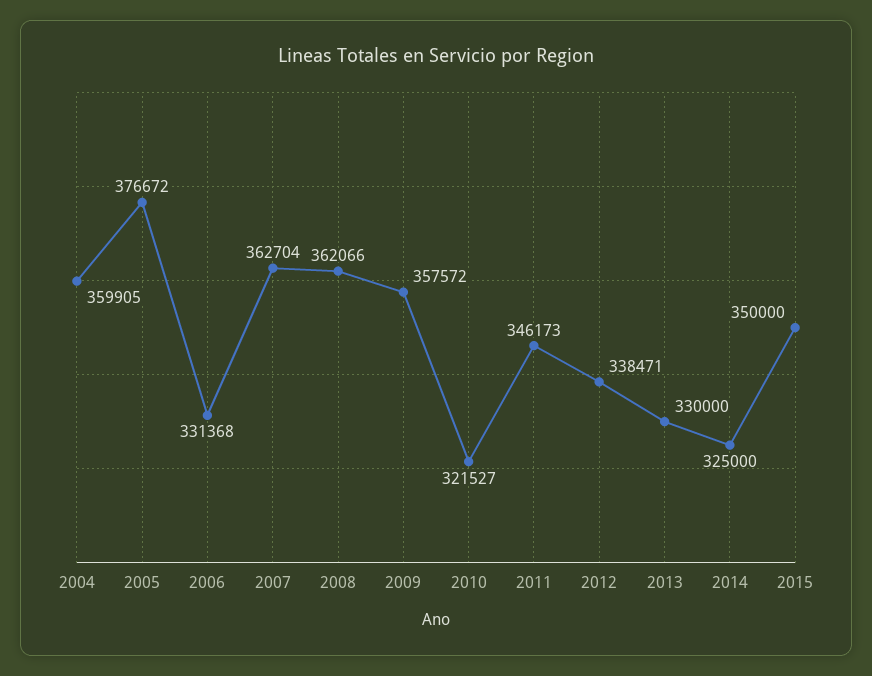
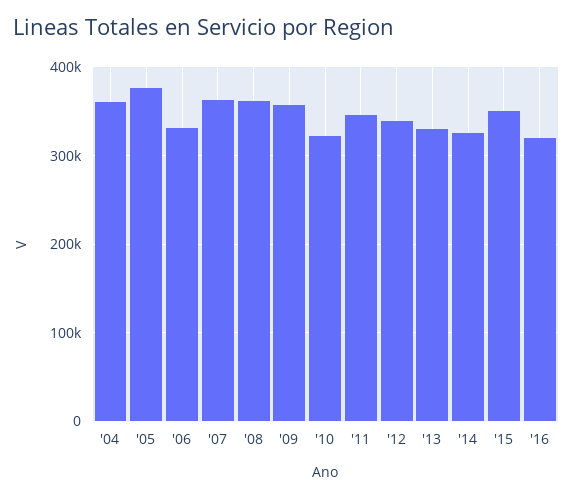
'16: none -> 320000

